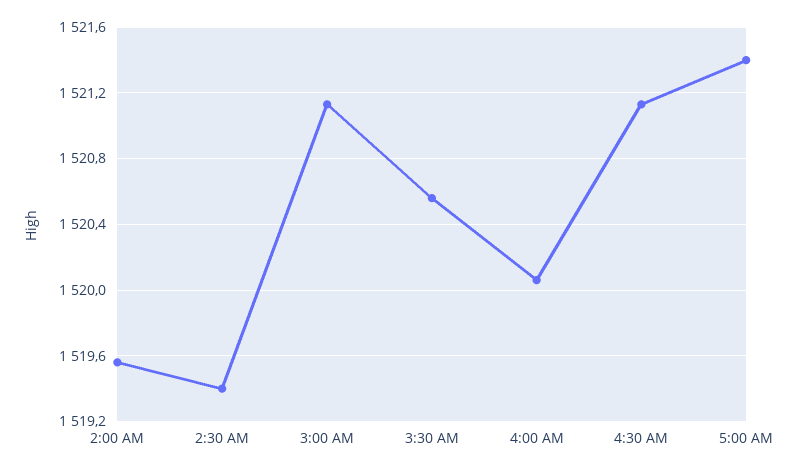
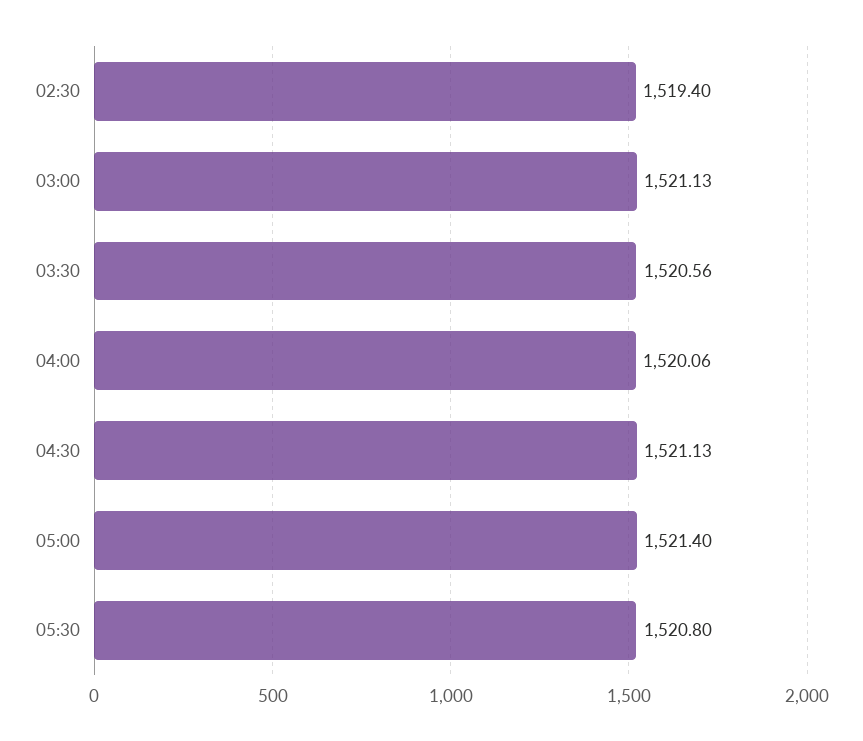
2:00 AM: 1519.55 -> none
05:30: none -> 1520.8

